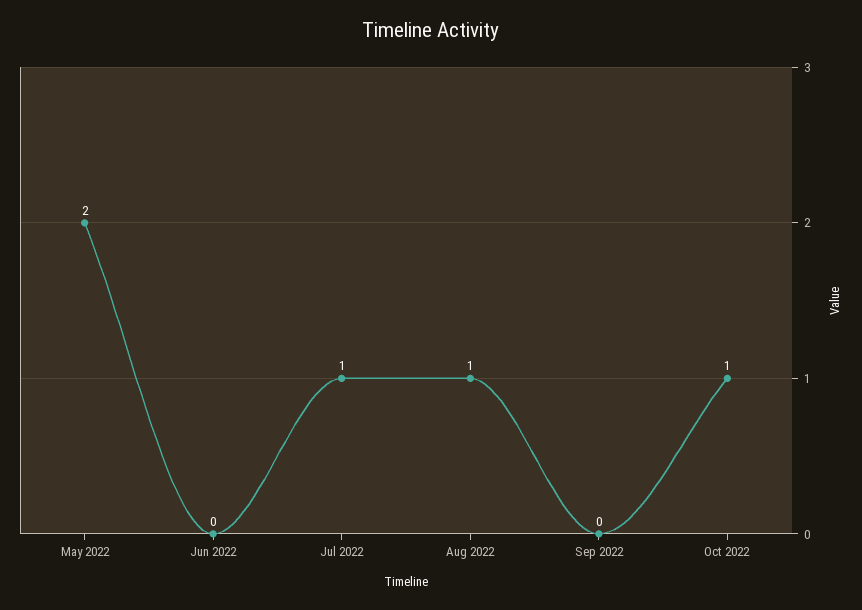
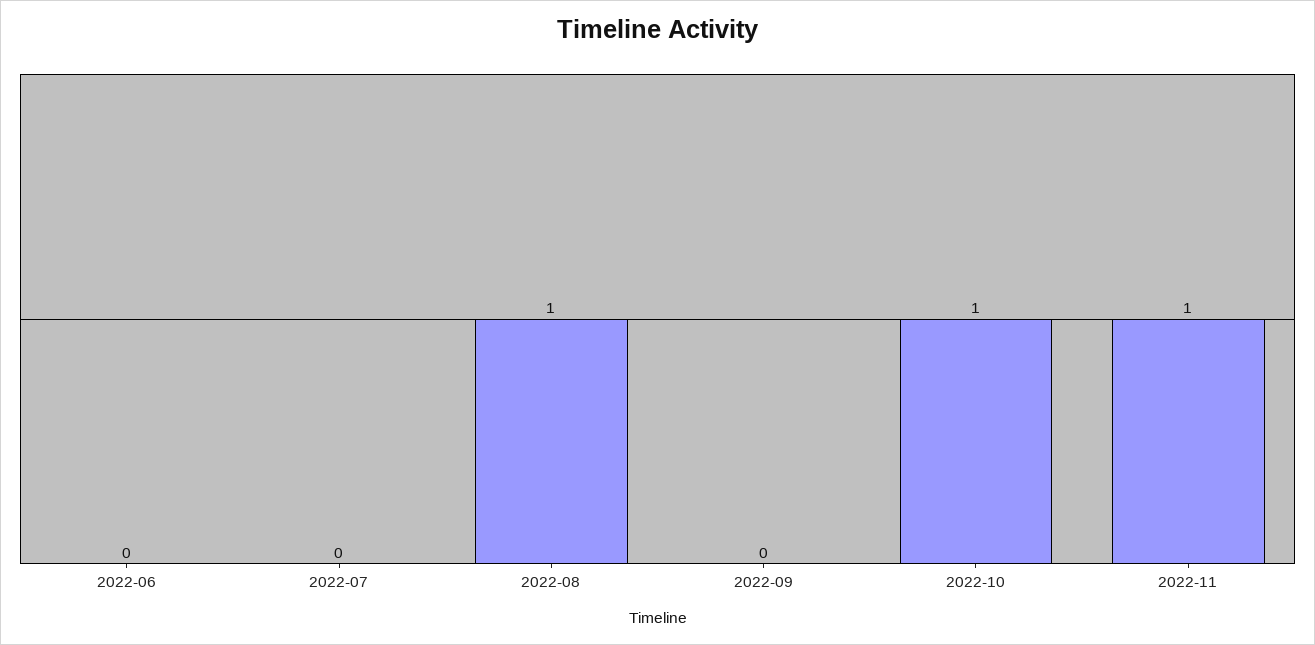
May 2022: 2 -> none
Jul 2022: 1 -> 0
2022-11: none -> 1

